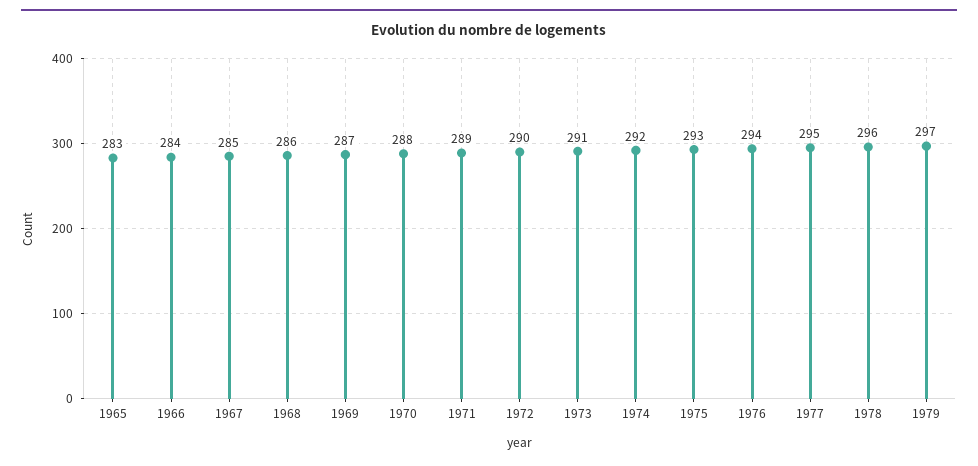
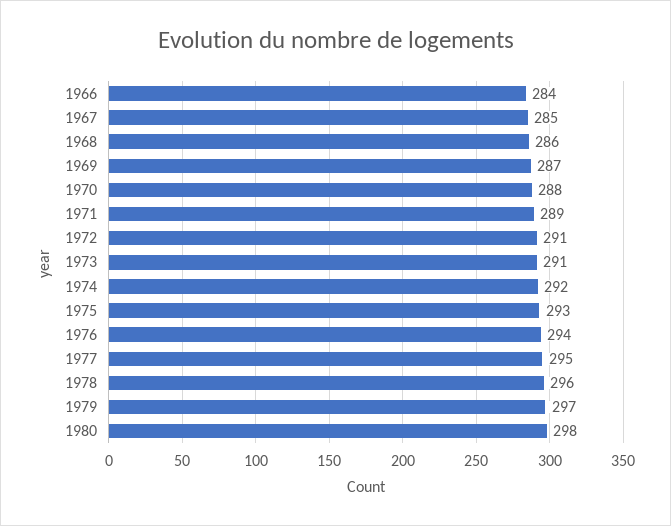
1965: 283 -> none
1972: 290 -> 291
1980: none -> 298

